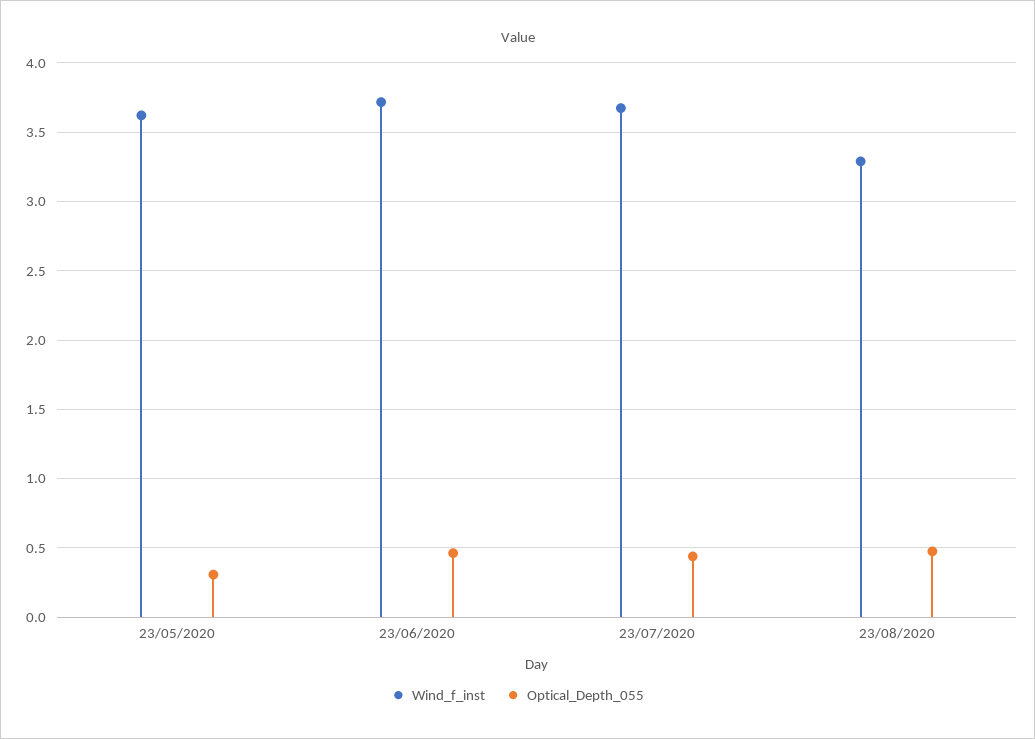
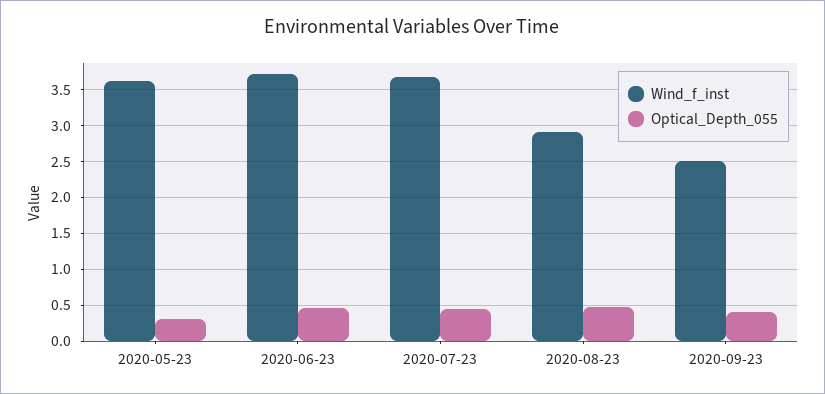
Wind_f_inst, 23/08/2020: 3.3 -> 2.9
Wind_f_inst, 2020-09-23: none -> 2.5
Optical_Depth_055, 2020-09-23: none -> 0.4

